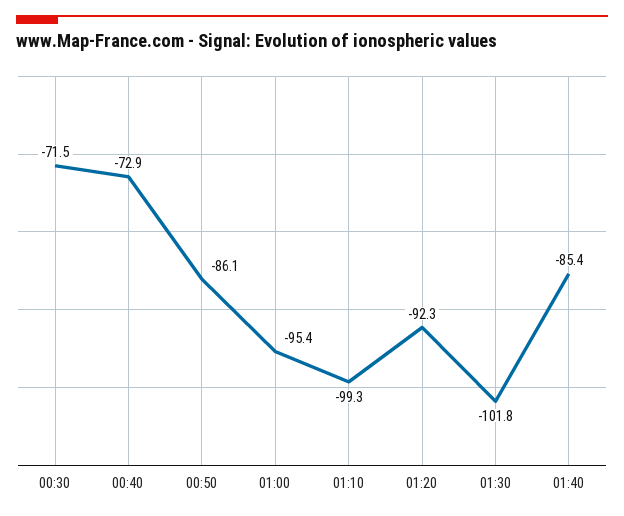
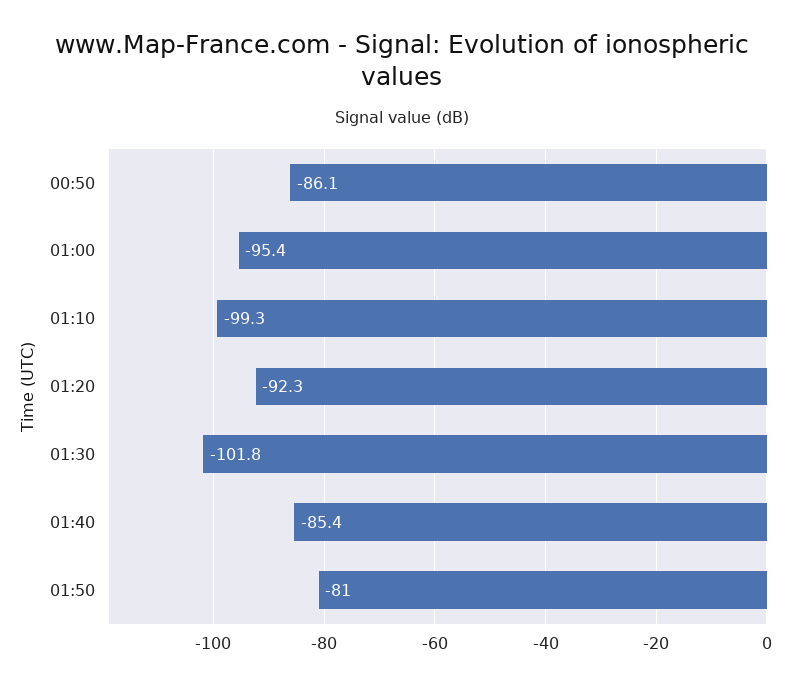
00:30: -71.5 -> none
00:40: -72.9 -> none
01:50: none -> -81

